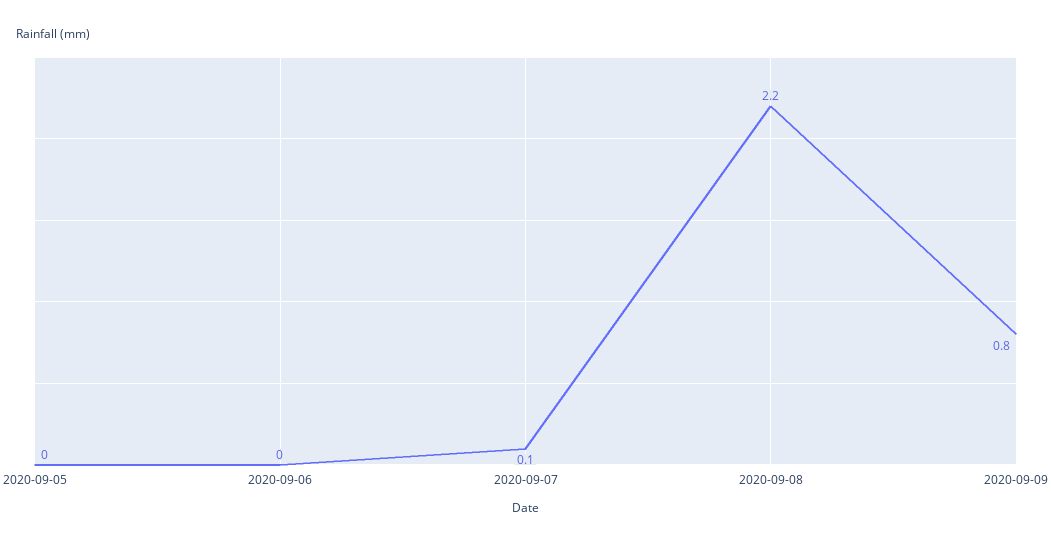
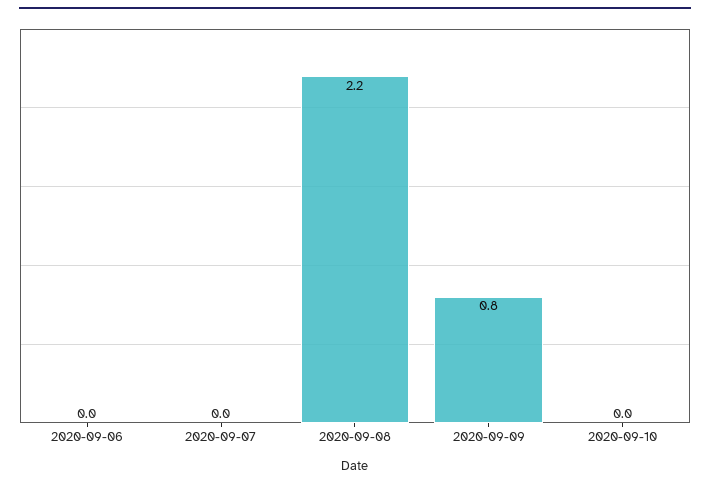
2020-09-05: 0 -> none
2020-09-07: 0.1 -> 0
2020-09-10: none -> 0

